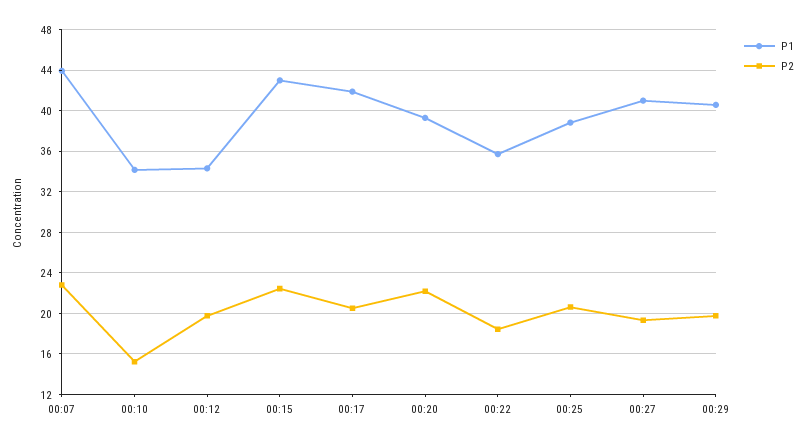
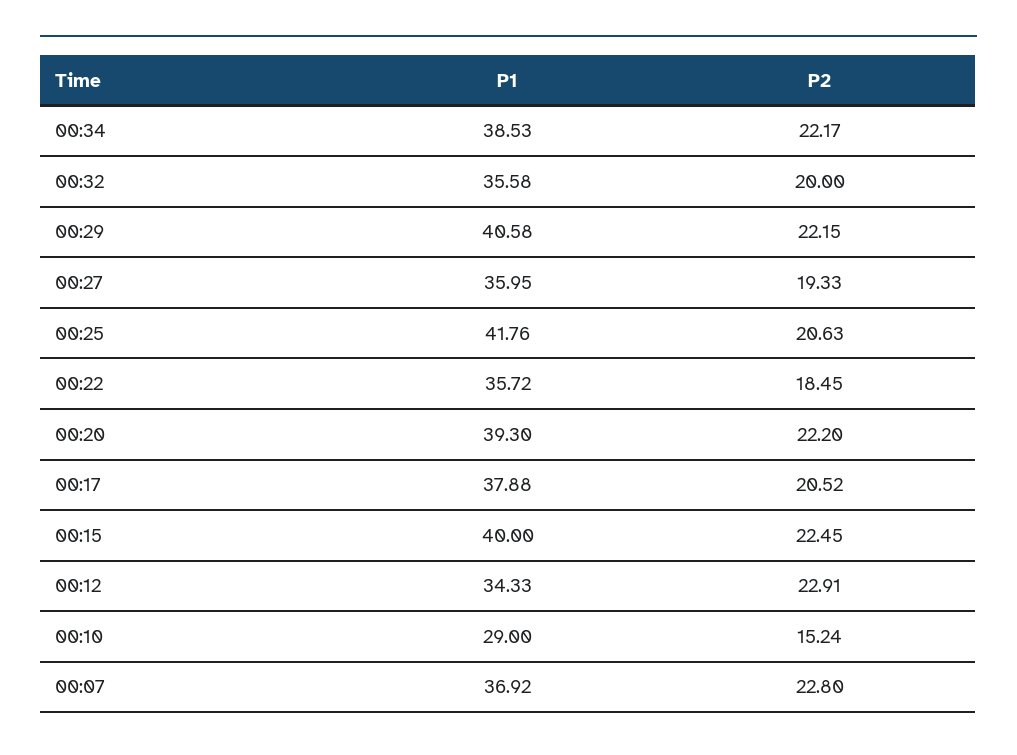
P1, 00:07: 44 -> 36.92
P1, 00:10: 34 -> 29
P2, 00:12: 20 -> 22.91
P1, 00:15: 43 -> 40
P1, 00:17: 42 -> 37.88
P1, 00:25: 39 -> 41.76
P1, 00:27: 41 -> 35.95
P2, 00:29: 20 -> 22.15
P1, 00:34: none -> 38.53
P2, 00:34: none -> 22.17
P1, 00:32: none -> 35.58
P2, 00:32: none -> 20

